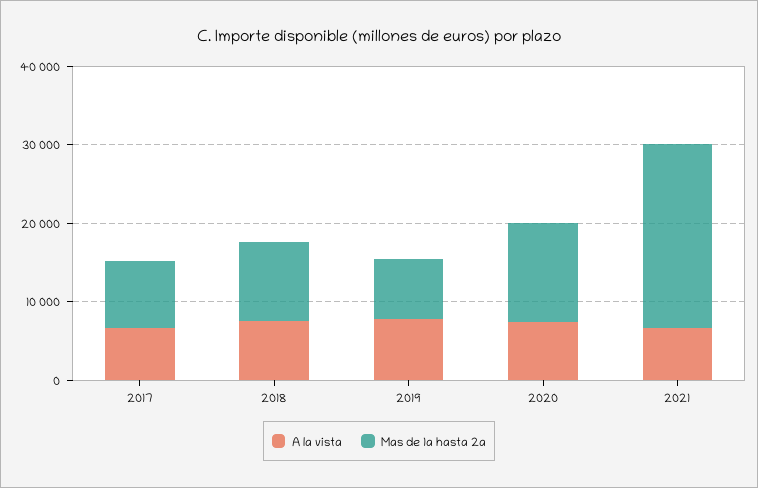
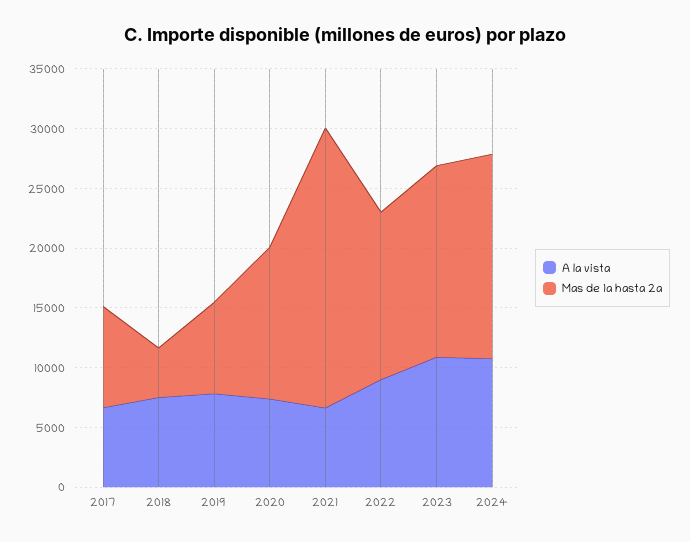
Mas de 1a hasta 2a, 2018: 10000 -> 4000
A la vista, 2022: none -> 9000
Mas de 1a hasta 2a, 2022: none -> 14000
A la vista, 2023: none -> 11000
Mas de 1a hasta 2a, 2023: none -> 16000
A la vista, 2024: none -> 11000
Mas de 1a hasta 2a, 2024: none -> 17000

